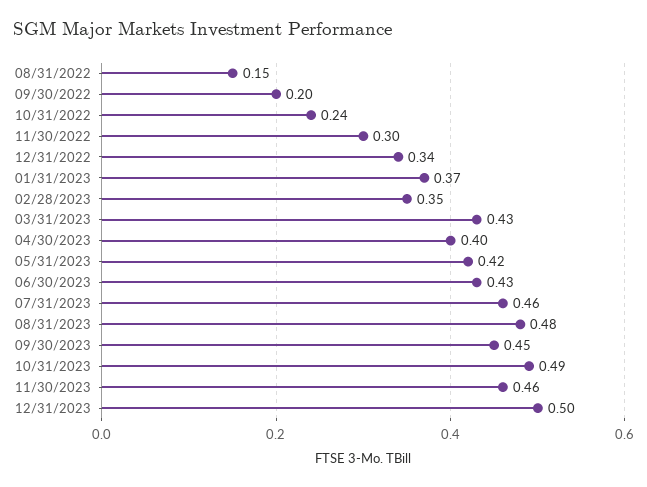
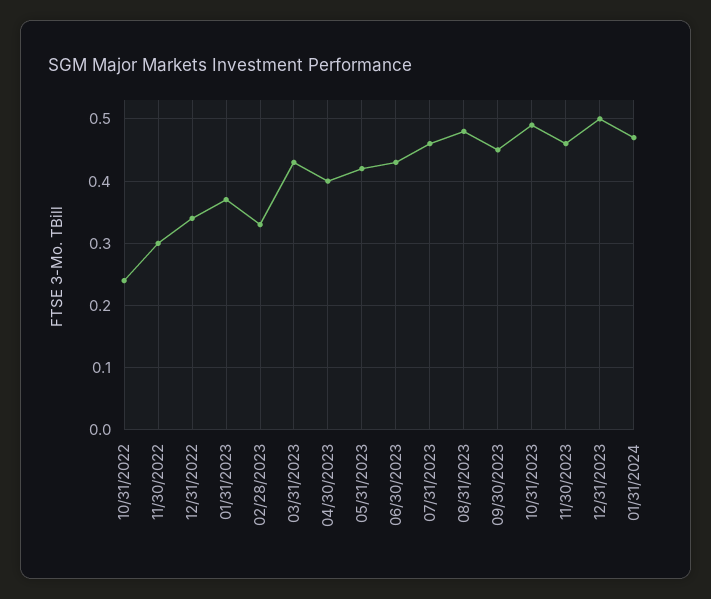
08/31/2022: 0.15 -> none
09/30/2022: 0.2 -> none
02/28/2023: 0.35 -> 0.33
01/31/2024: none -> 0.47

